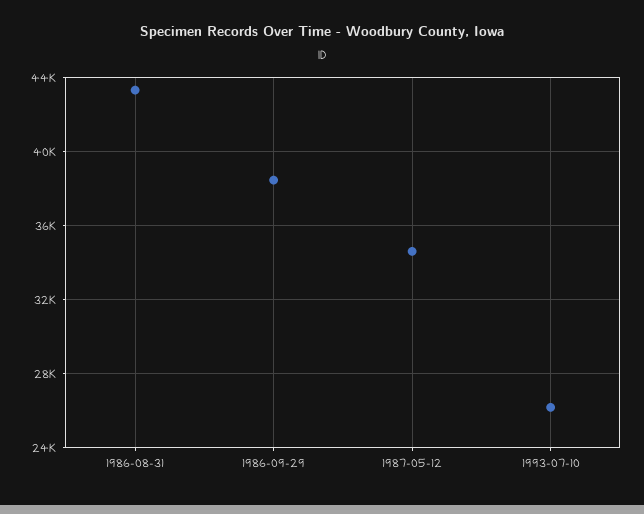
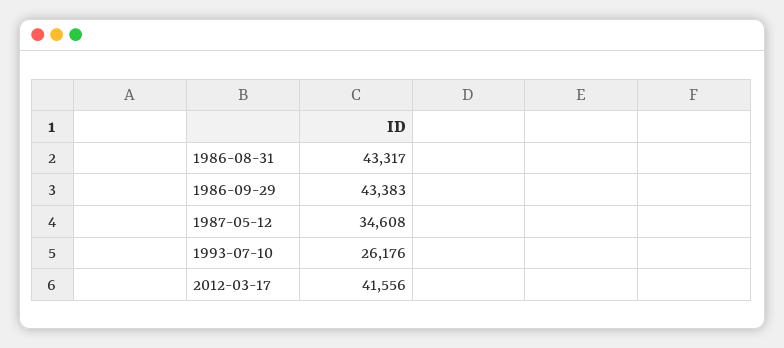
1986-09-29: 38500 -> 43383
2012-03-17: none -> 41556

